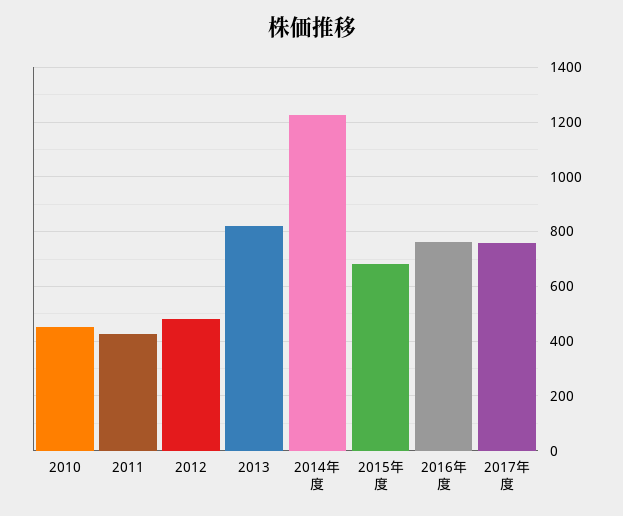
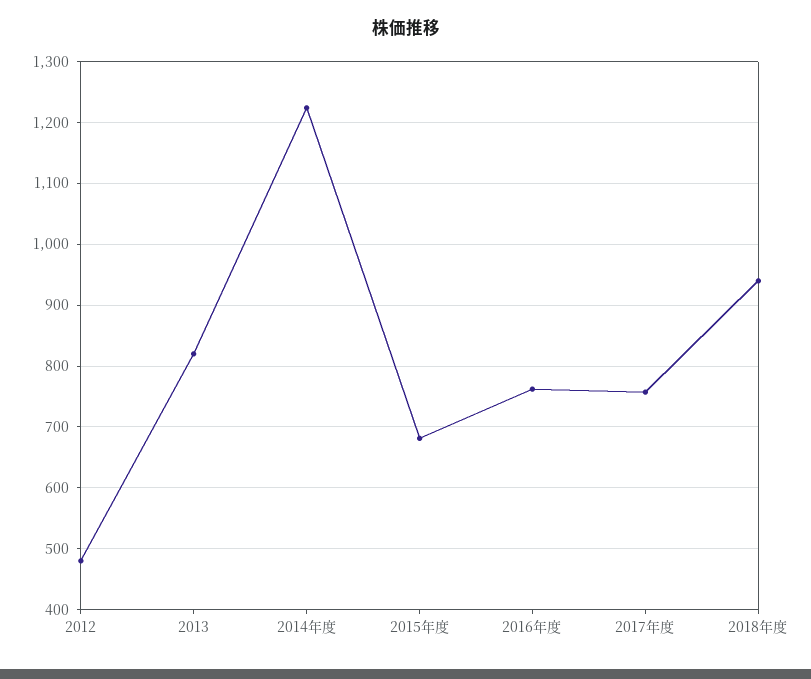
2010: 450 -> none
2011: 425 -> none
2018年度: none -> 940

